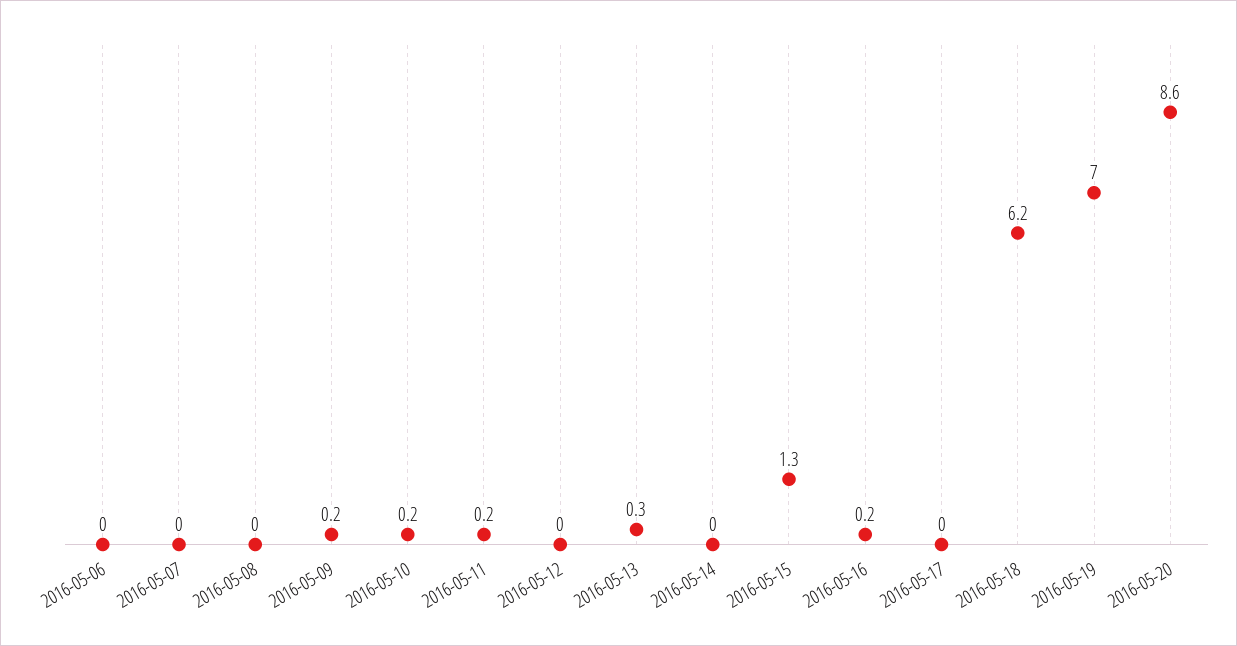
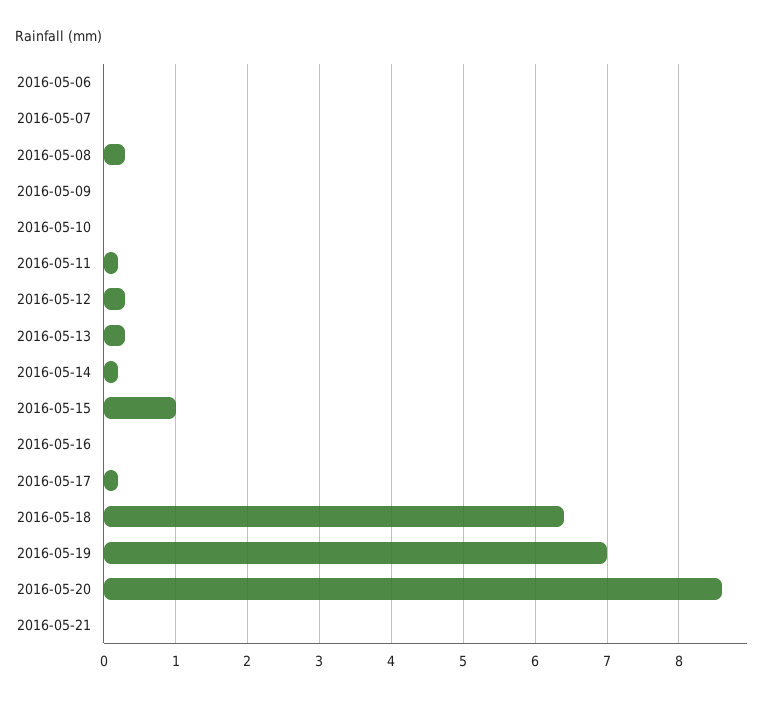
2016-05-08: 0 -> 0.3
2016-05-09: 0.2 -> 0
2016-05-10: 0.2 -> 0
2016-05-12: 0 -> 0.3
2016-05-14: 0 -> 0.2
2016-05-15: 1.3 -> 1
2016-05-16: 0.2 -> 0
2016-05-17: 0 -> 0.2
2016-05-18: 6.2 -> 6.4
2016-05-21: none -> 0

